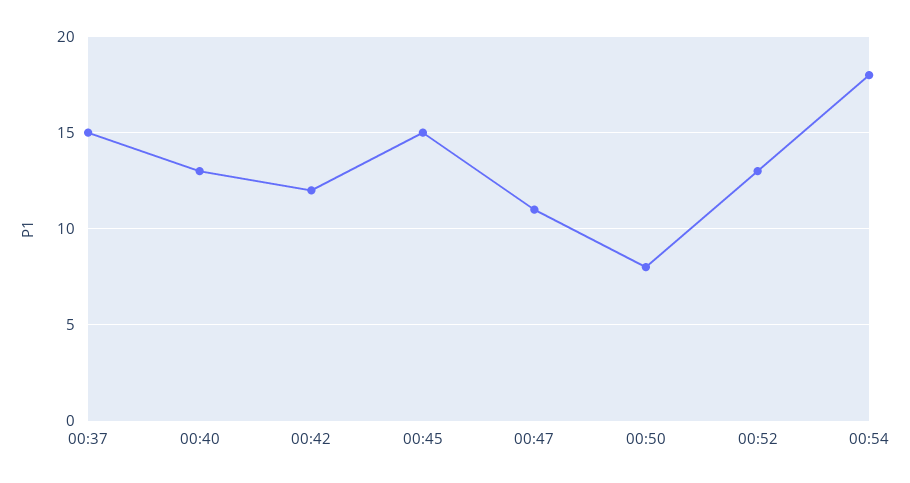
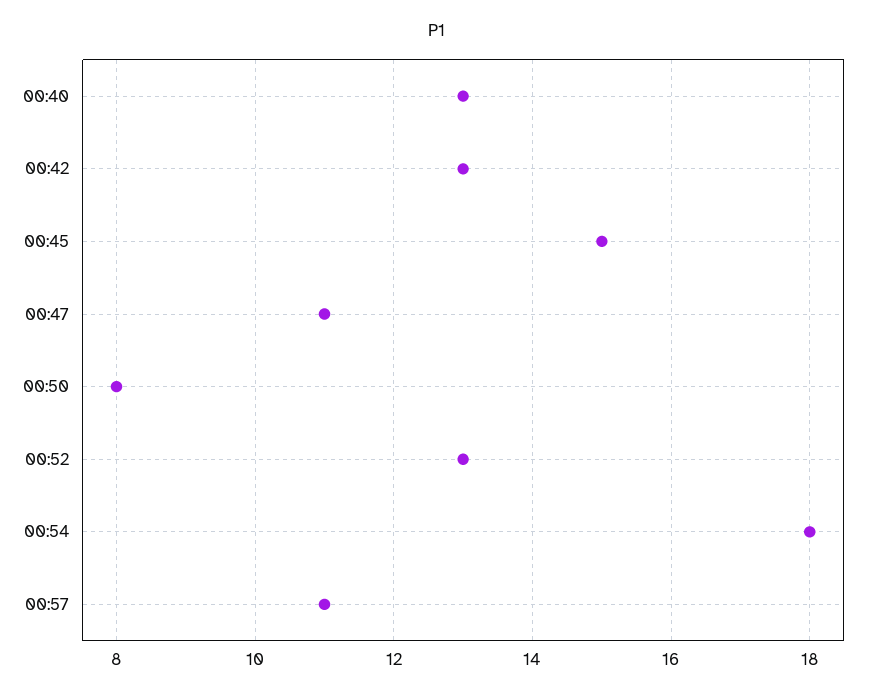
00:37: 15 -> none
00:42: 12 -> 13
00:57: none -> 11

